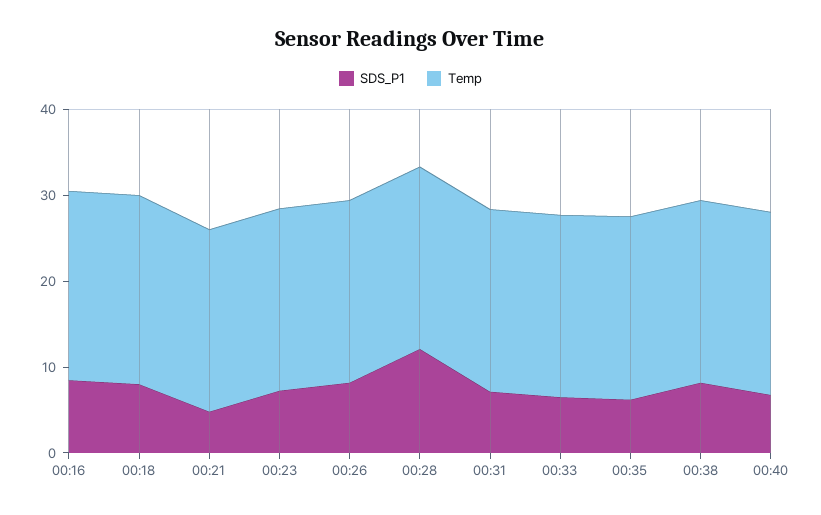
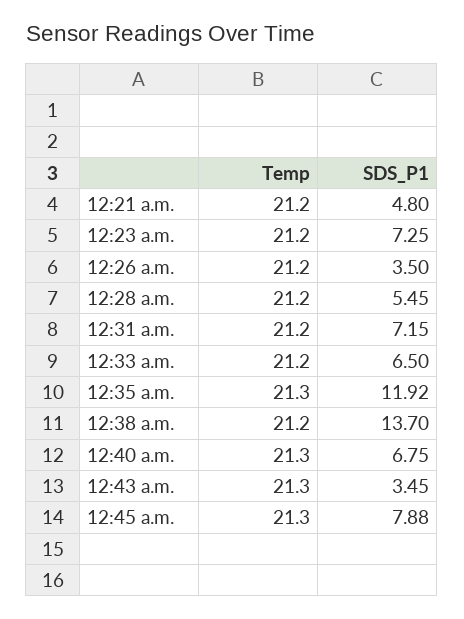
SDS_P1, 00:16: 8 -> none
Temp, 00:16: 22 -> none
SDS_P1, 00:18: 8 -> none
Temp, 00:18: 22 -> none
SDS_P1, 00:26: 8 -> 3.5
SDS_P1, 00:28: 12 -> 5.45
SDS_P1, 00:35: 6 -> 11.92
SDS_P1, 00:38: 8 -> 13.7
Temp, 12:43 a.m.: none -> 21.3
SDS_P1, 12:43 a.m.: none -> 3.45
Temp, 12:45 a.m.: none -> 21.3
SDS_P1, 12:45 a.m.: none -> 7.88

